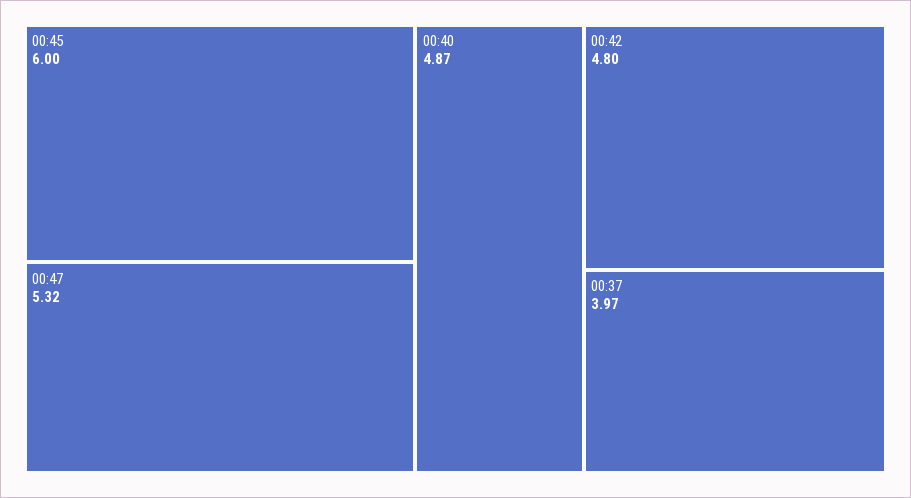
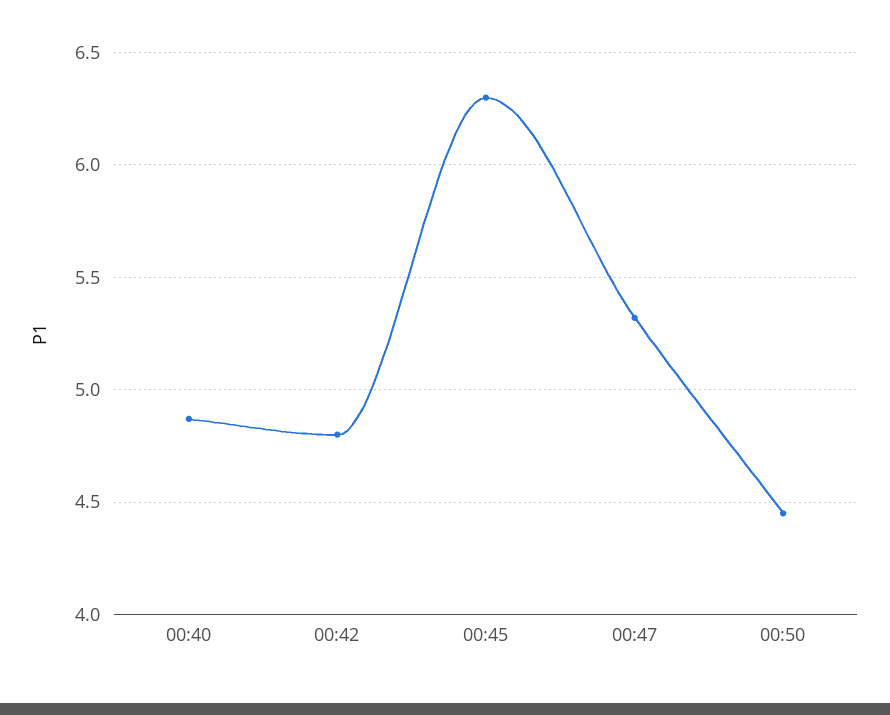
00:45: 6 -> 6.3
00:37: 3.97 -> none
00:50: none -> 4.45

